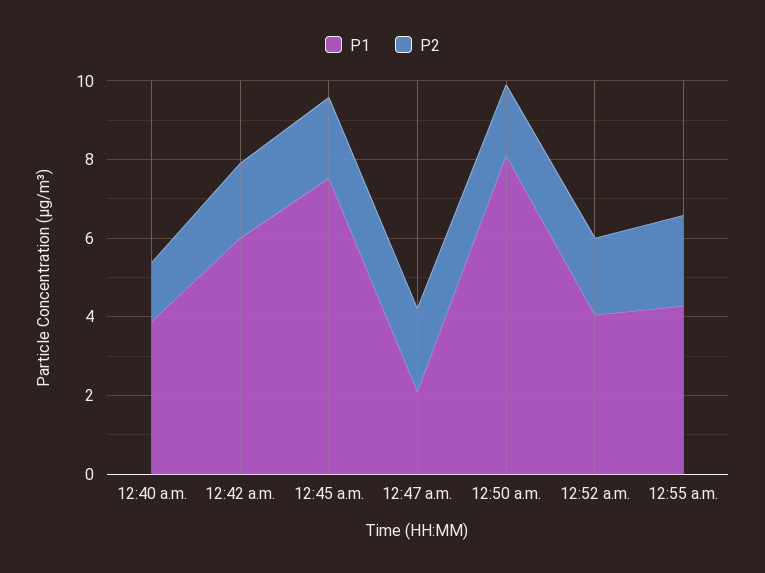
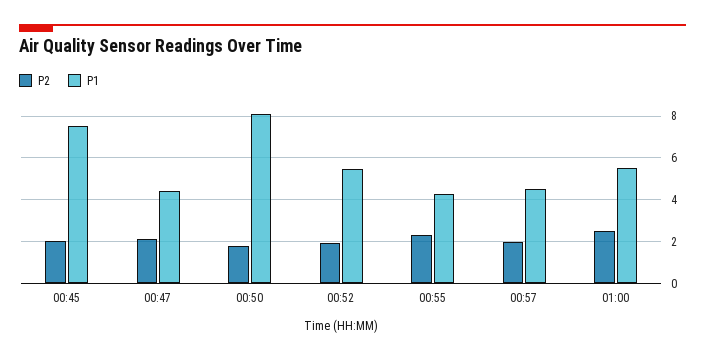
P1, 12:40 a.m.: 4 -> none
P2, 12:40 a.m.: 1.5 -> none
P1, 12:42 a.m.: 6 -> none
P2, 12:42 a.m.: 2 -> none
P1, 12:47 a.m.: 2 -> 4.5
P1, 12:52 a.m.: 4 -> 5.5
P2, 00:57: none -> 2
P1, 00:57: none -> 4.5
P2, 01:00: none -> 2.5
P1, 01:00: none -> 5.5

